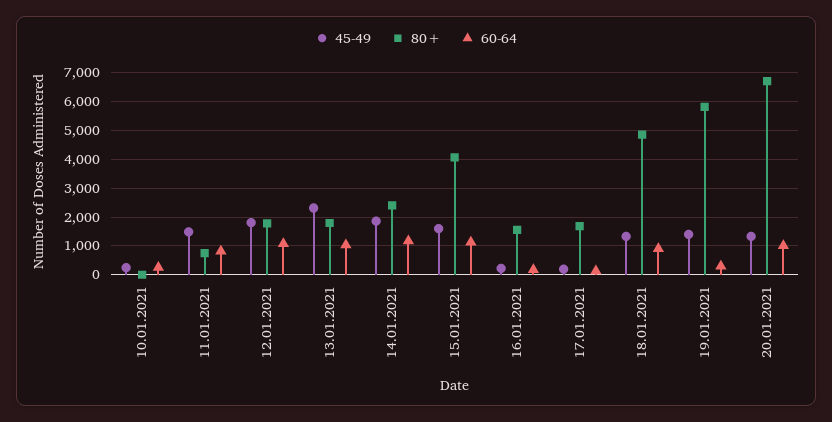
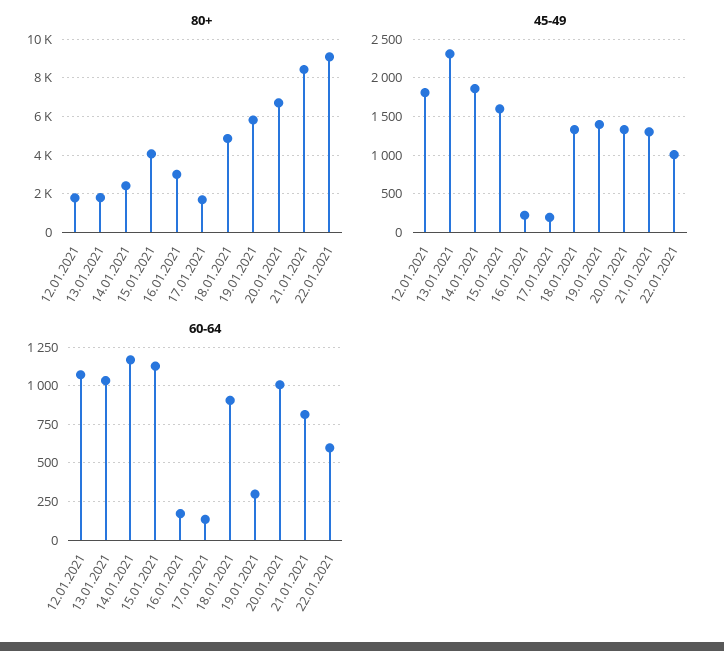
45-49, 10.01.2021: 250 -> none
80+, 10.01.2021: 0 -> none
60-64, 10.01.2021: 250 -> none
45-49, 11.01.2021: 1500 -> none
80+, 11.01.2021: 750 -> none
60-64, 11.01.2021: 750 -> none
80+, 16.01.2021: 1500 -> 3000
80+, 21.01.2021: none -> 8500
80+, 22.01.2021: none -> 9000
45-49, 21.01.2021: none -> 1300
45-49, 22.01.2021: none -> 1000
60-64, 21.01.2021: none -> 800
60-64, 22.01.2021: none -> 600

